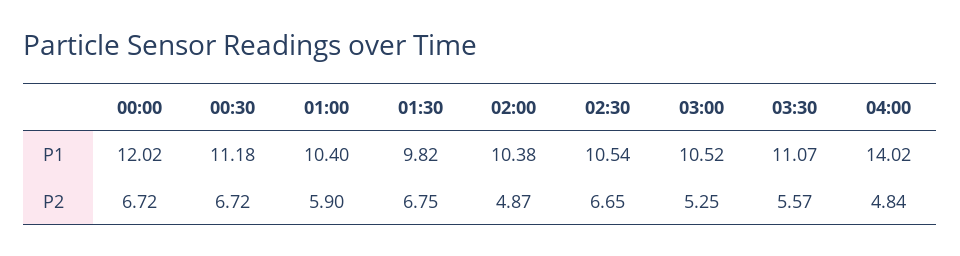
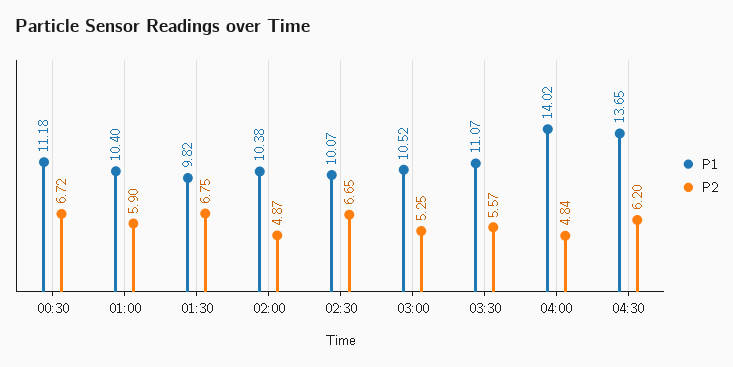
P1, 00:00: 12.02 -> none
P1, 02:30: 10.54 -> 10.07
P2, 00:00: 6.72 -> none
P1, 04:30: none -> 13.65
P2, 04:30: none -> 6.2

